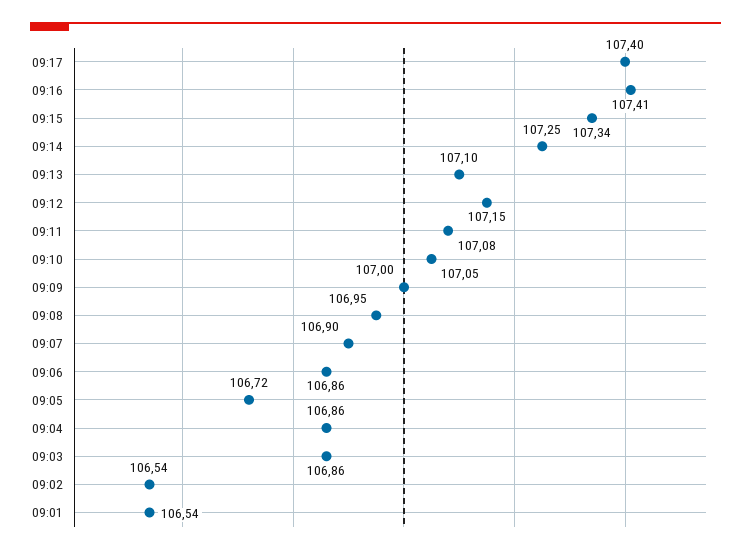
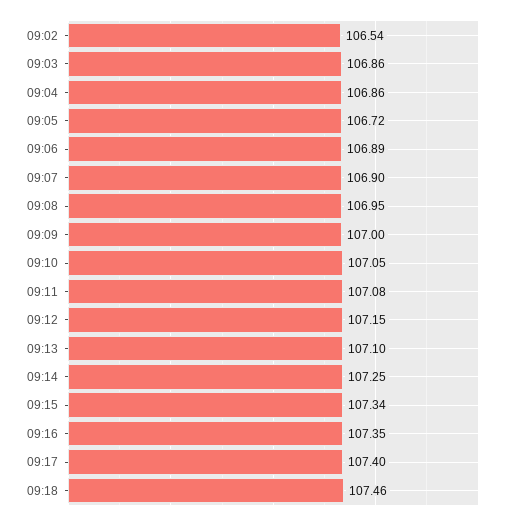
09:16: 107.41 -> 107.35
09:06: 106.86 -> 106.89
09:01: 106.54 -> none
09:18: none -> 107.46

